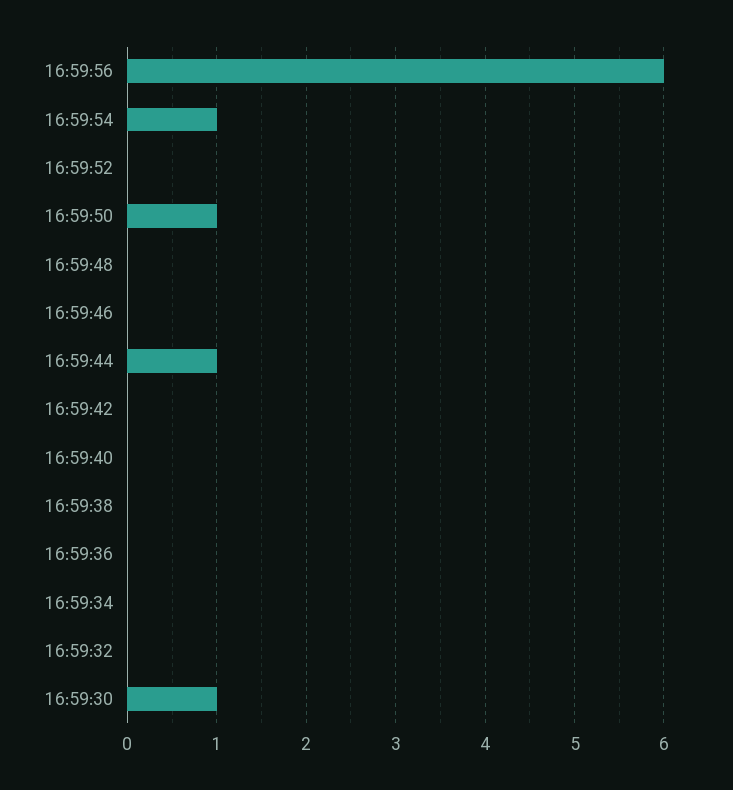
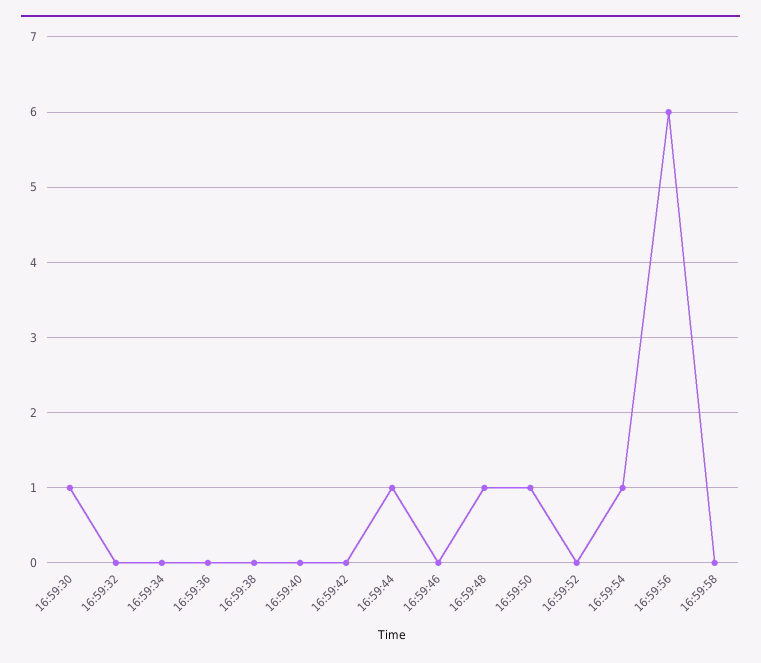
16:59:48: 0 -> 1
16:59:58: none -> 0

